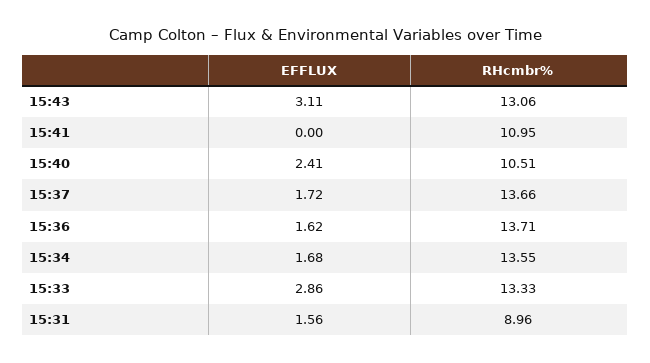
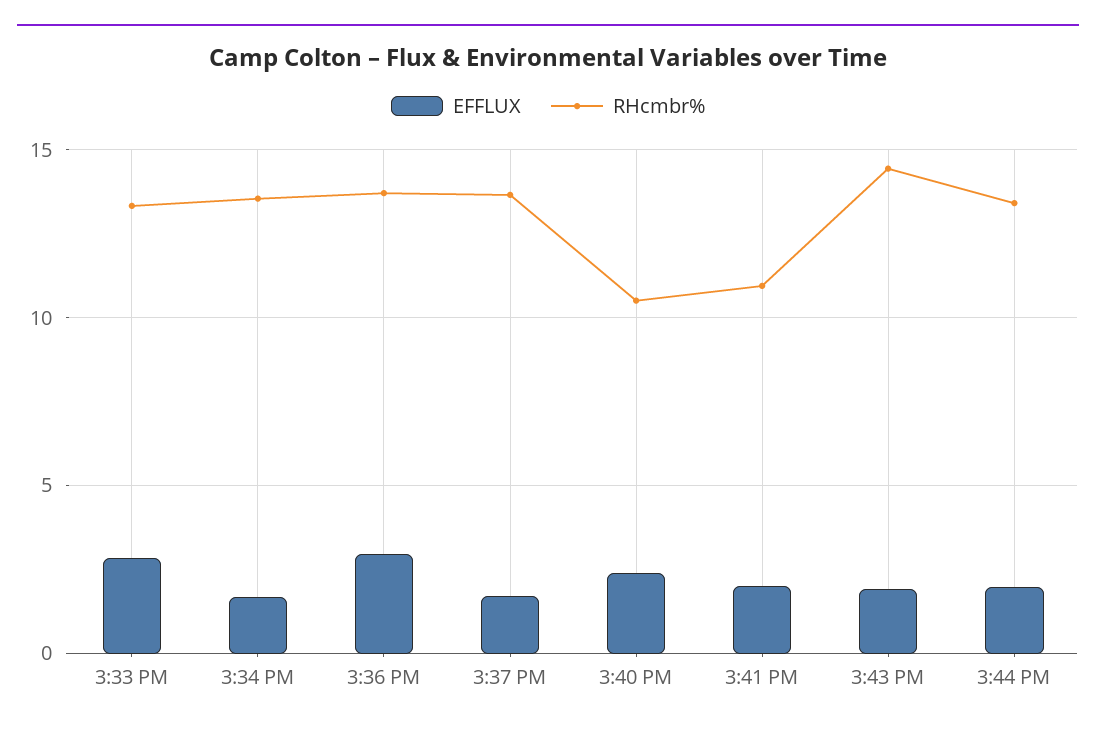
EFFLUX, 15:43: 3.11 -> 2
RHcmbr%, 15:43: 13.06 -> 14.5
EFFLUX, 15:41: 0 -> 2
EFFLUX, 15:36: 1.62 -> 3
EFFLUX, 15:31: 1.56 -> none
RHcmbr%, 15:31: 8.96 -> none
EFFLUX, 3:44 PM: none -> 2
RHcmbr%, 3:44 PM: none -> 13.5

